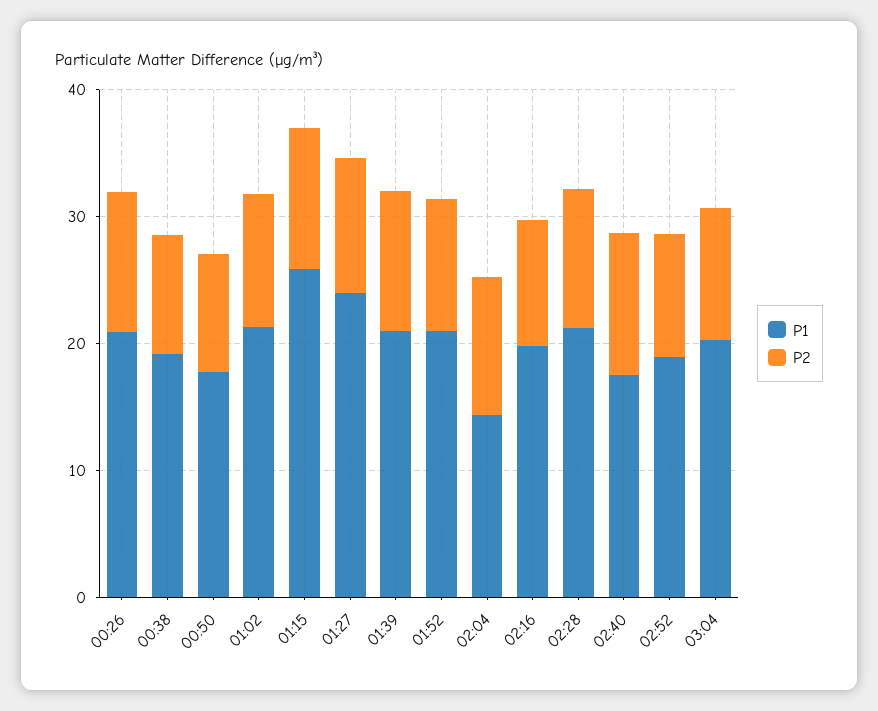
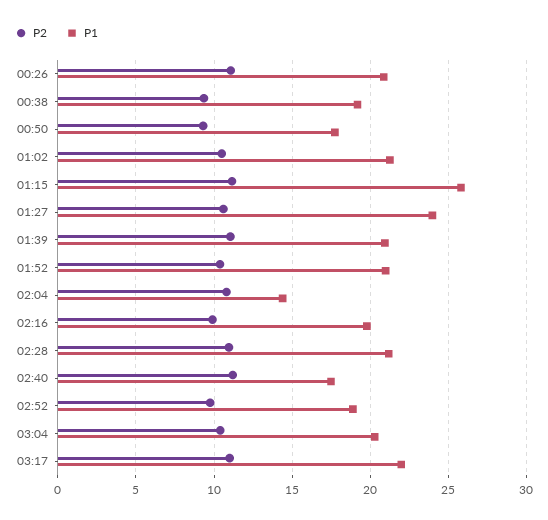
P2, 03:17: none -> 11
P1, 03:17: none -> 22

